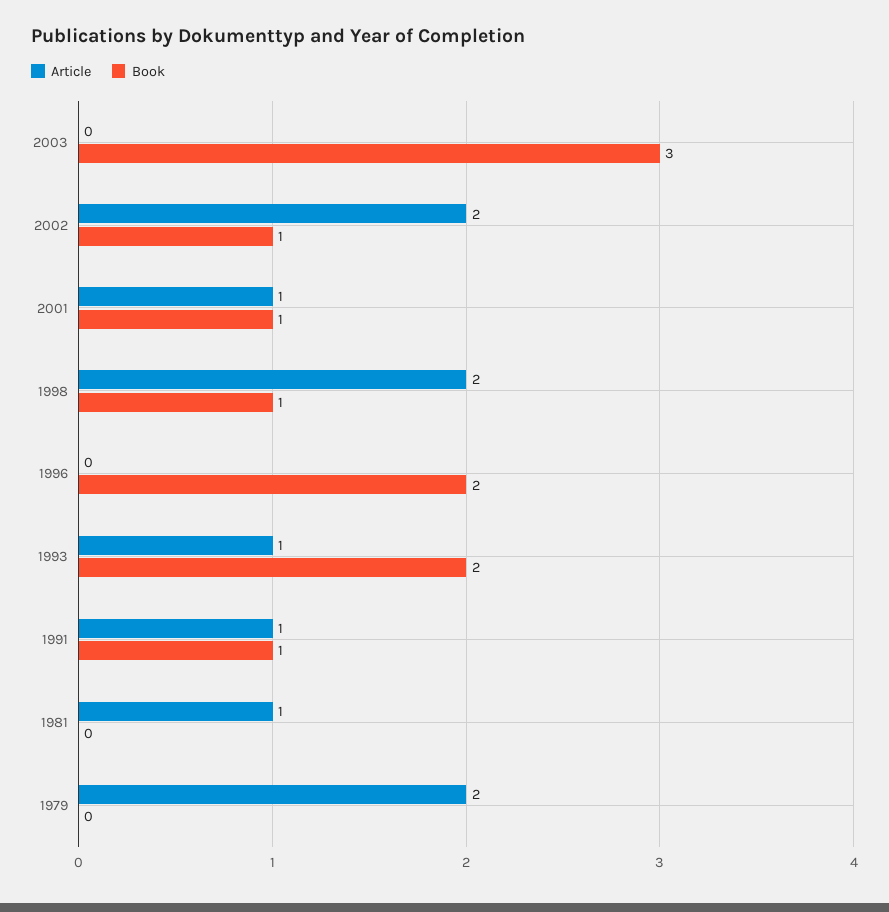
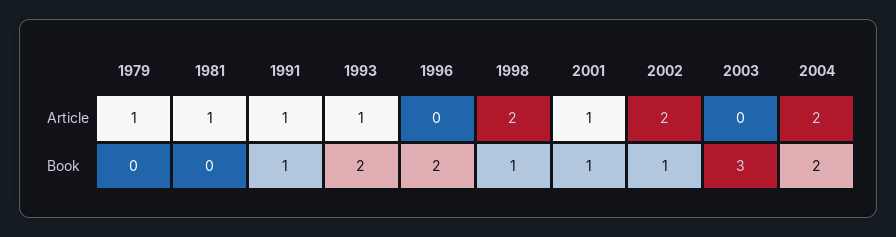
Article, 1979: 2 -> 1
Article, 2004: none -> 2
Book, 2004: none -> 2

